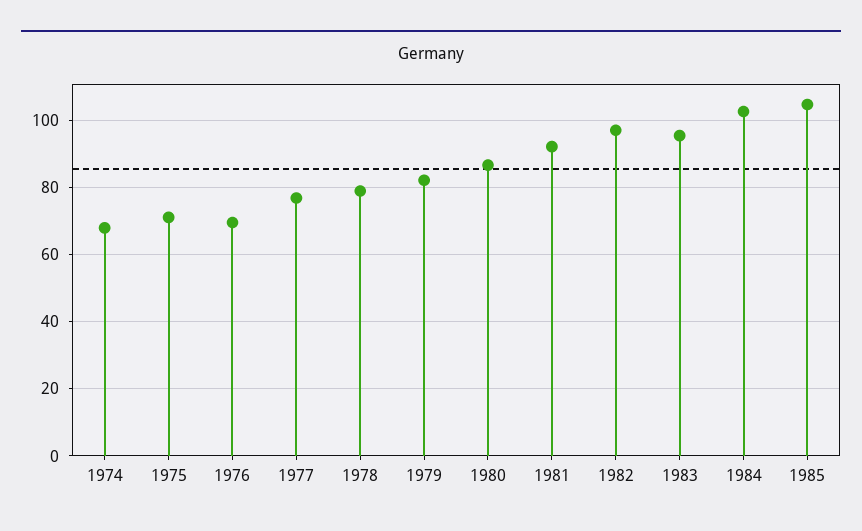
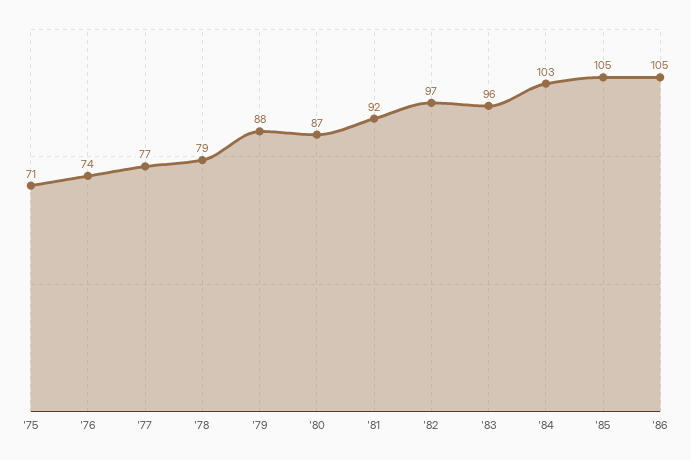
1974: 68 -> none
1976: 70 -> 74
1979: 82 -> 88
'86: none -> 105

